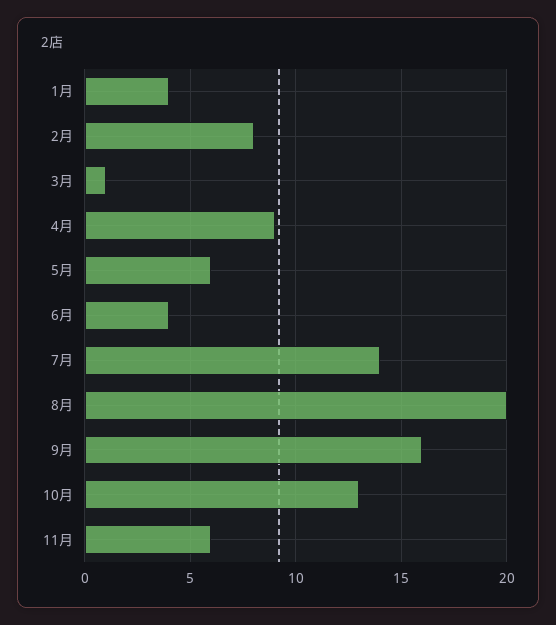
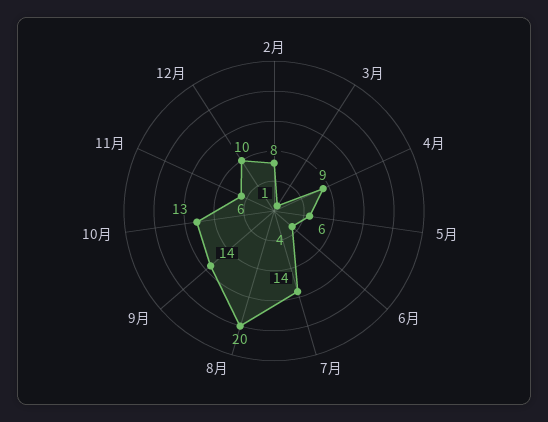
1月: 4 -> none
9月: 16 -> 14
12月: none -> 10

